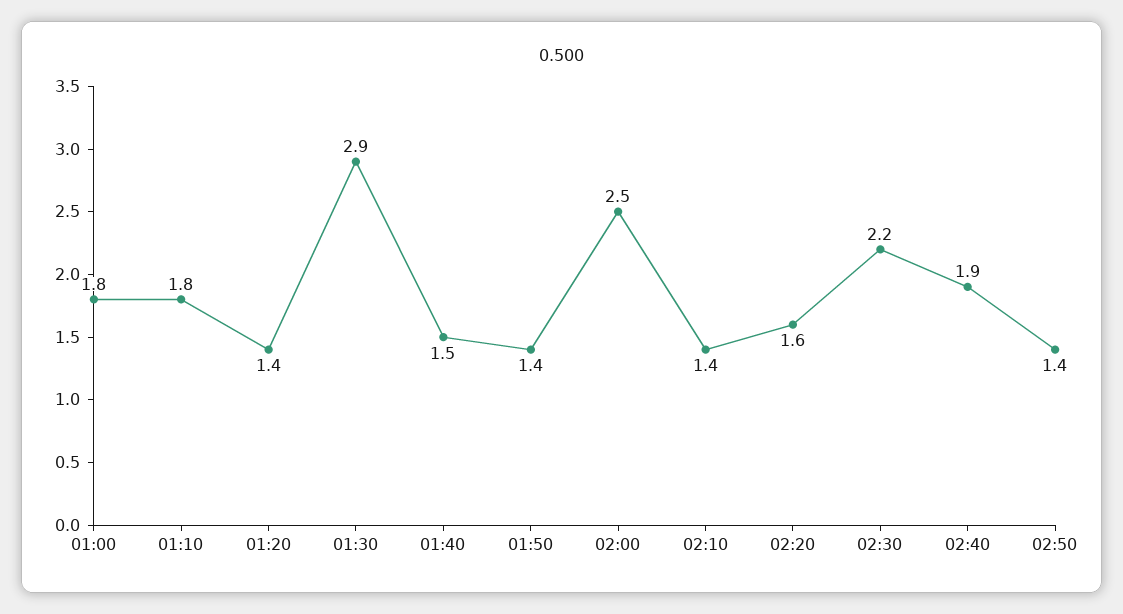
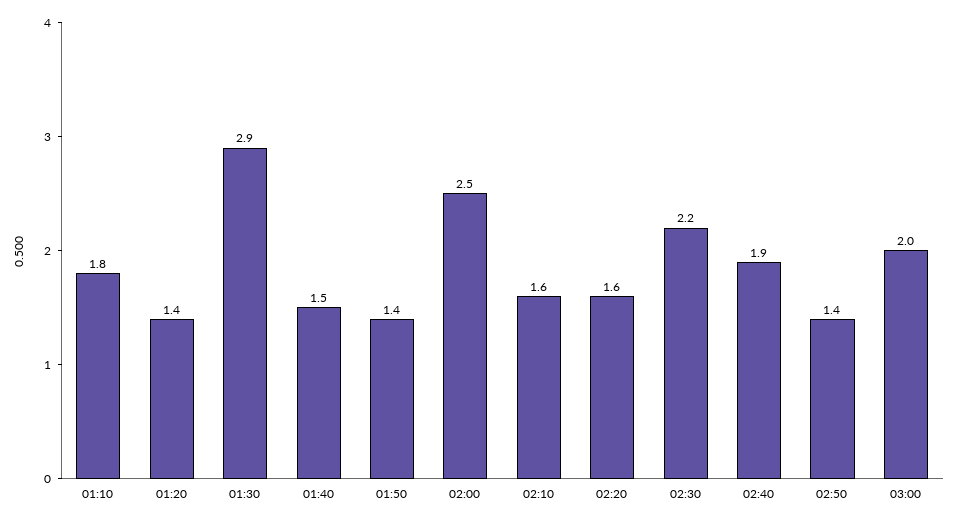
01:00: 1.8 -> none
02:10: 1.4 -> 1.6
03:00: none -> 2

